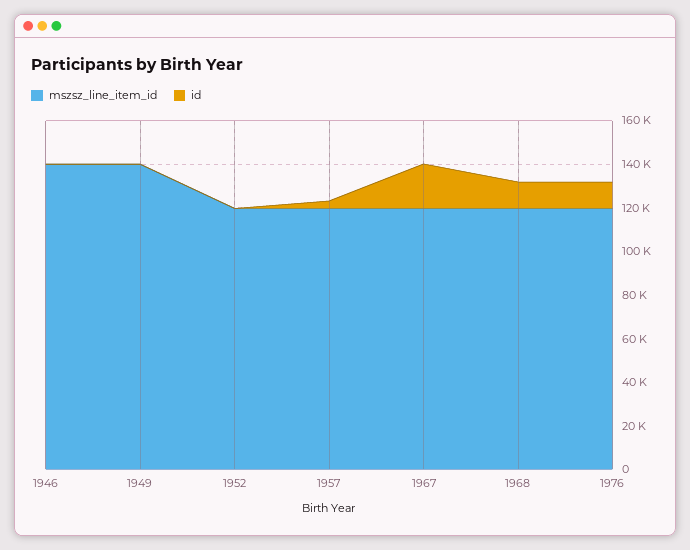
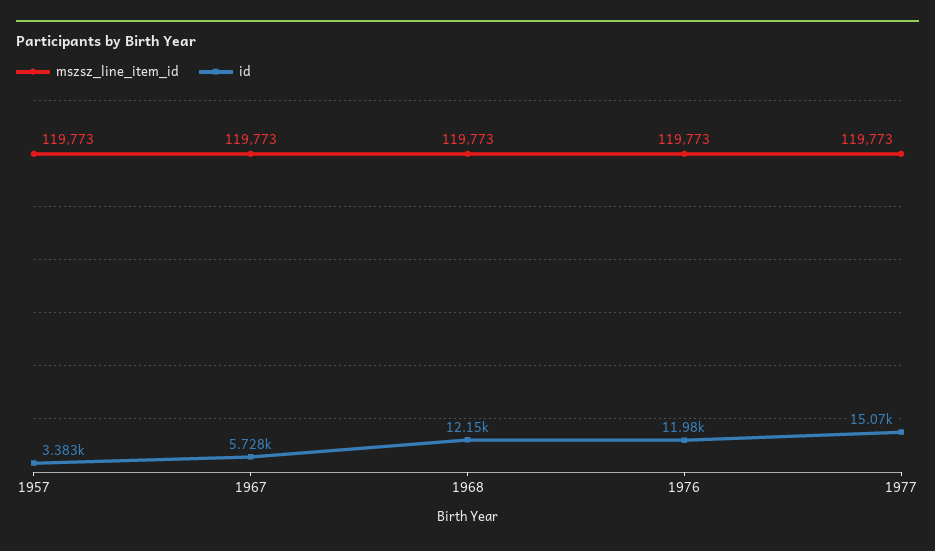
mszsz_line_item_id, 1946: 140000 -> none
id, 1946: 0 -> none
mszsz_line_item_id, 1949: 140000 -> none
id, 1949: 0 -> none
mszsz_line_item_id, 1952: 120000 -> none
id, 1952: 0 -> none
id, 1967: 20000 -> 5728
mszsz_line_item_id, 1977: none -> 119773
id, 1977: none -> 15070

